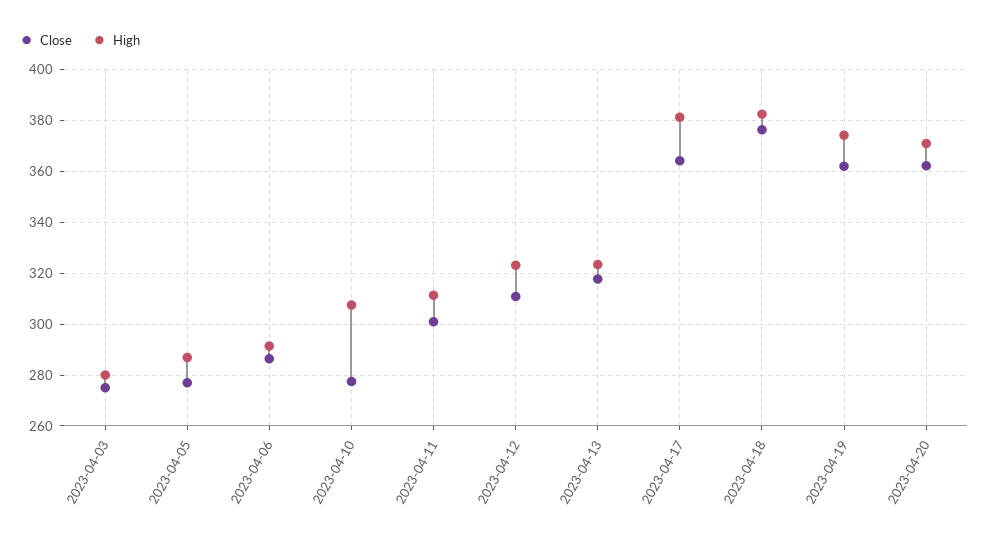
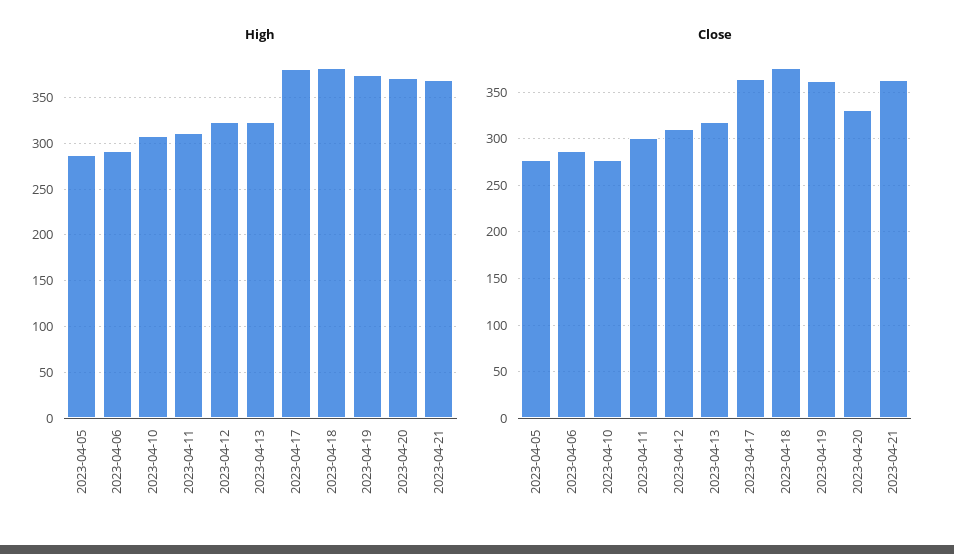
Close, 2023-04-03: 275 -> none
High, 2023-04-03: 280 -> none
Close, 2023-04-20: 362.5 -> 330
High, 2023-04-21: none -> 370
Close, 2023-04-21: none -> 360

